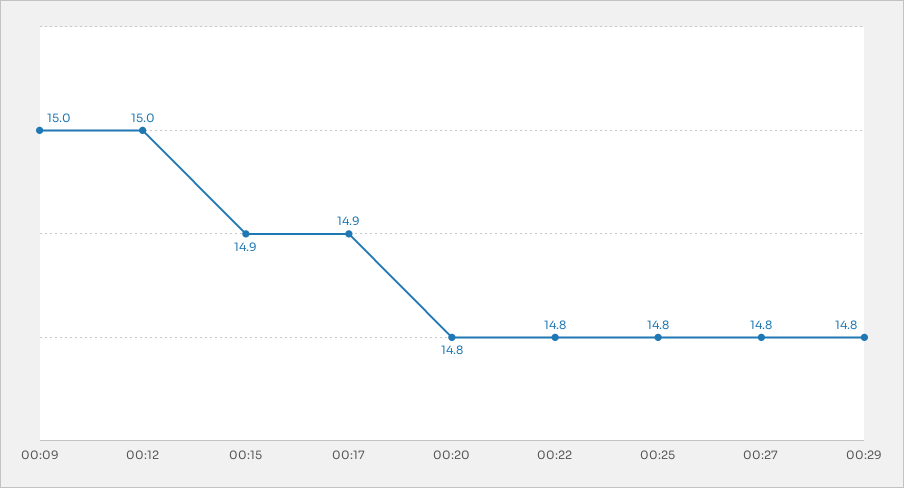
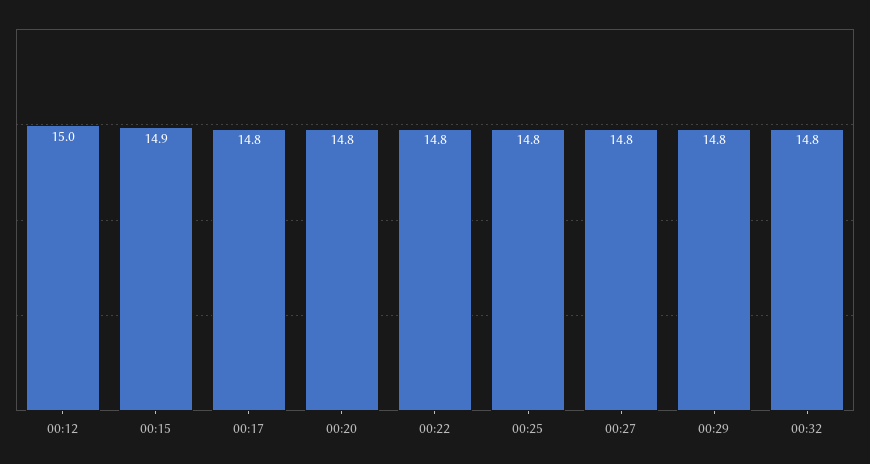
00:09: 15 -> none
00:17: 14.9 -> 14.8
00:32: none -> 14.8

